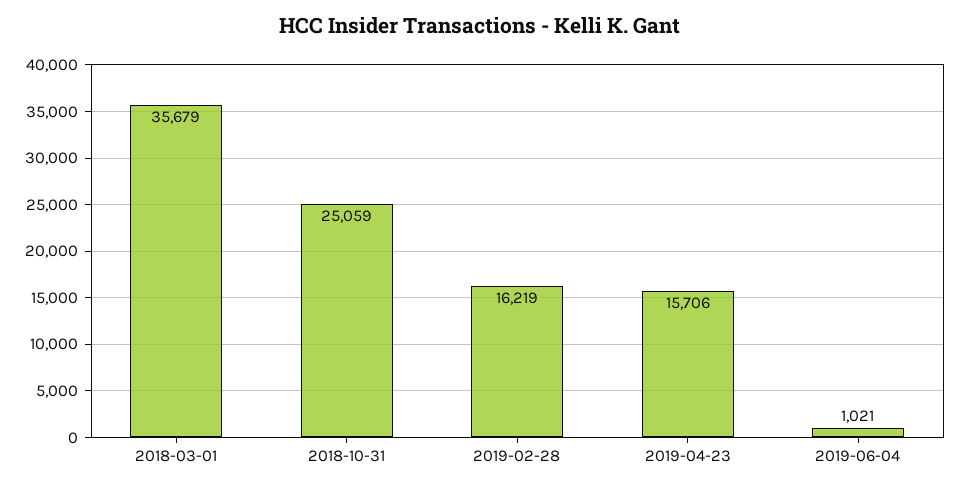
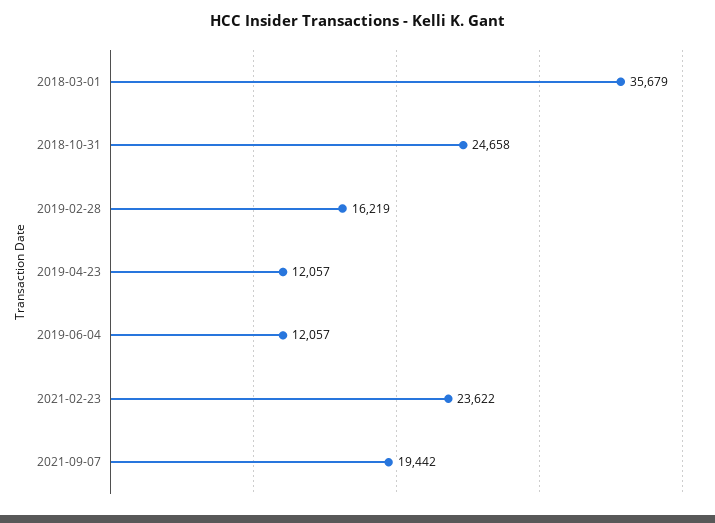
2018-10-31: 25059 -> 24658
2019-04-23: 15706 -> 12057
2019-06-04: 1021 -> 12057
2021-02-23: none -> 23622
2021-09-07: none -> 19442

